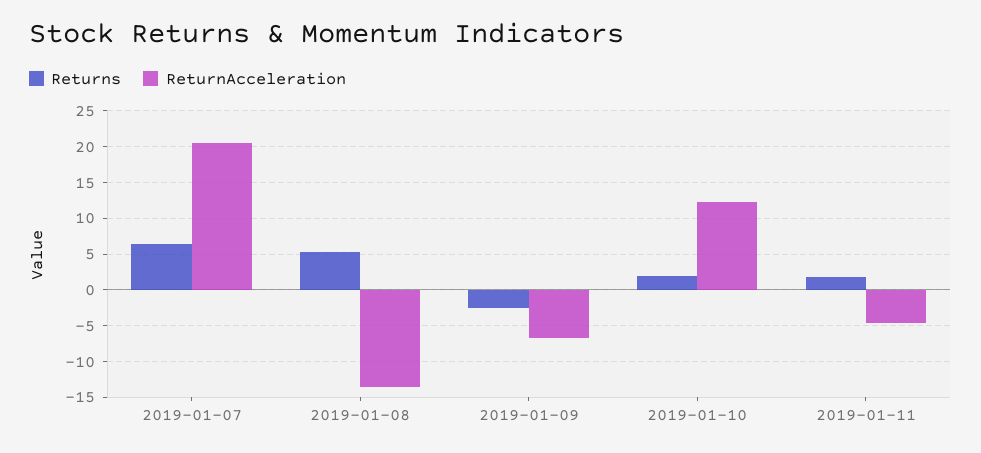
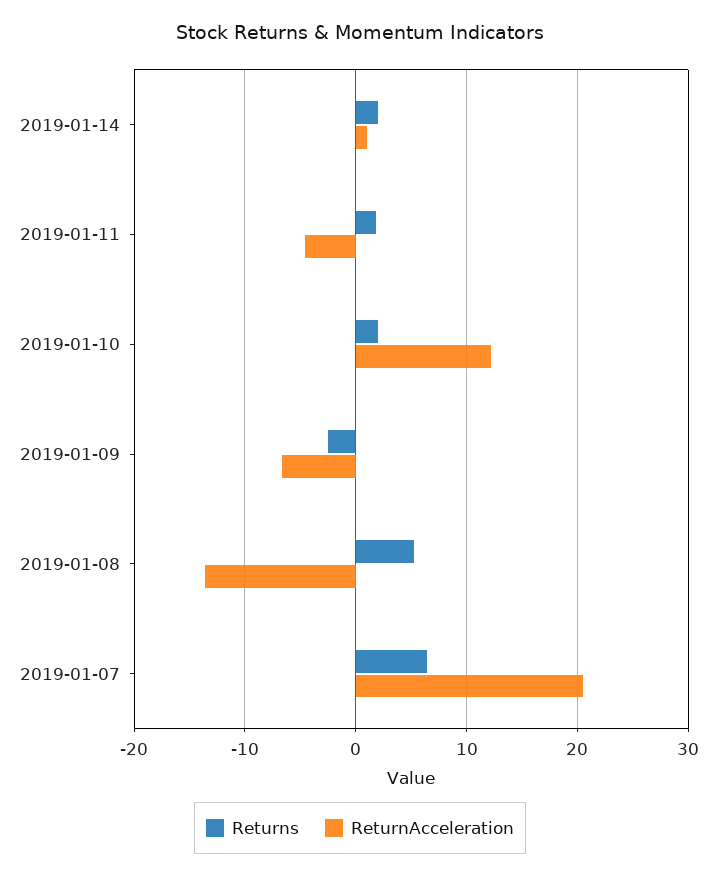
Returns, 2019-01-14: none -> 2
ReturnAcceleration, 2019-01-14: none -> 1

